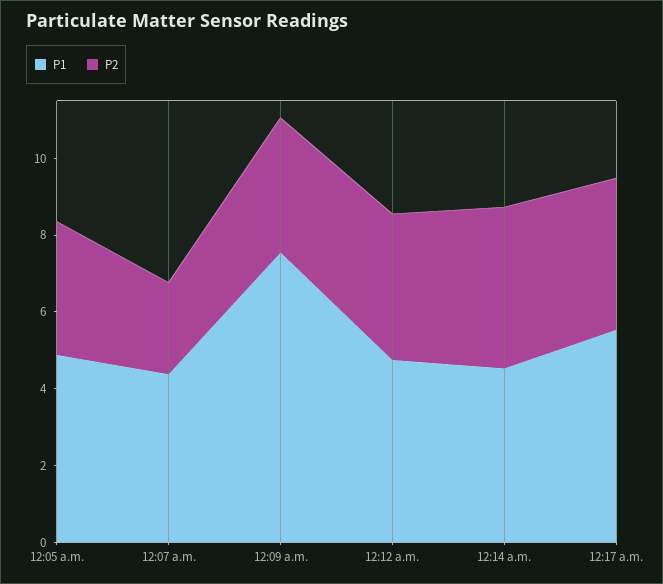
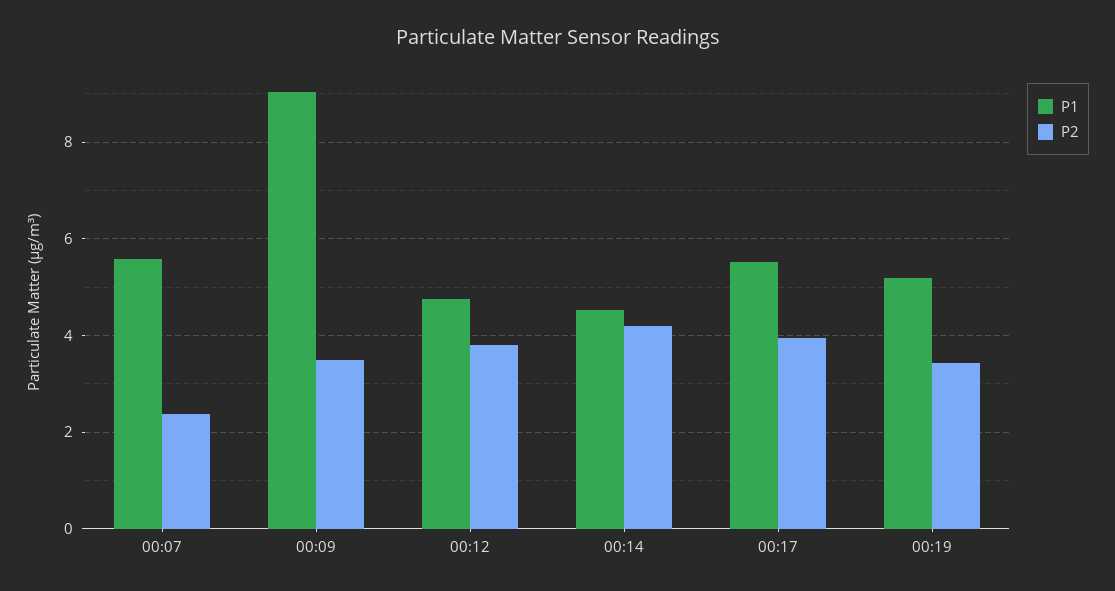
P1, 12:05 a.m.: 5 -> none
P2, 12:05 a.m.: 3.5 -> none
P1, 12:07 a.m.: 4.5 -> 5.6
P1, 12:09 a.m.: 7.5 -> 9
P1, 00:19: none -> 5.2
P2, 00:19: none -> 3.4

